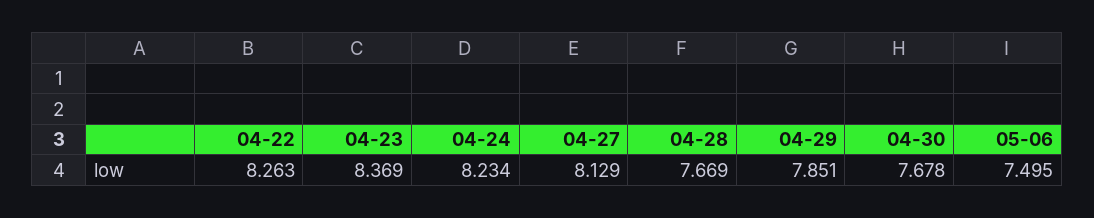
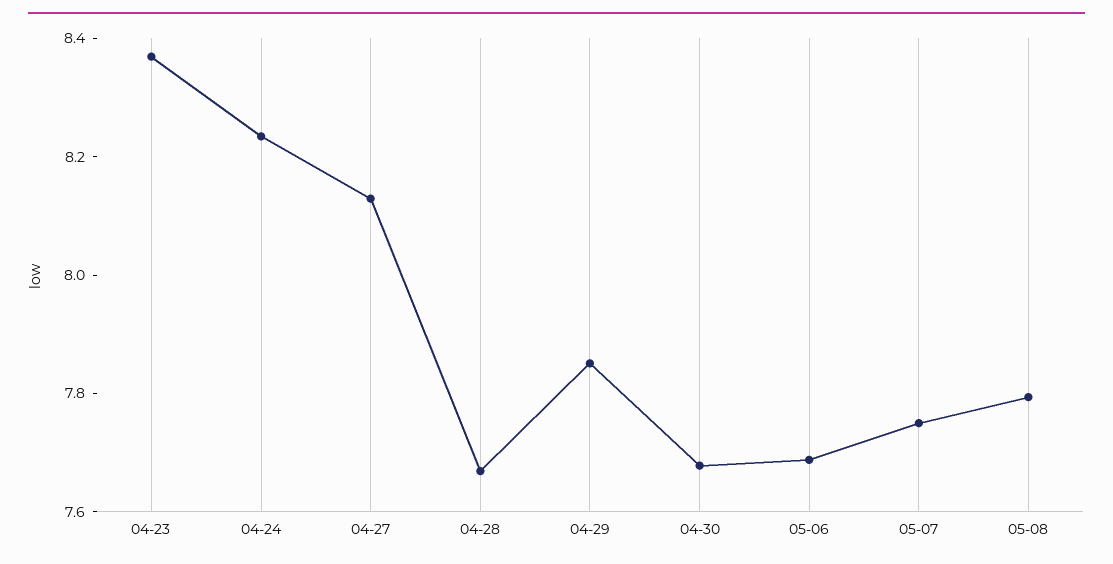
04-22: 8.263 -> none
05-06: 7.495 -> 7.7
05-07: none -> 7.75
05-08: none -> 7.8

